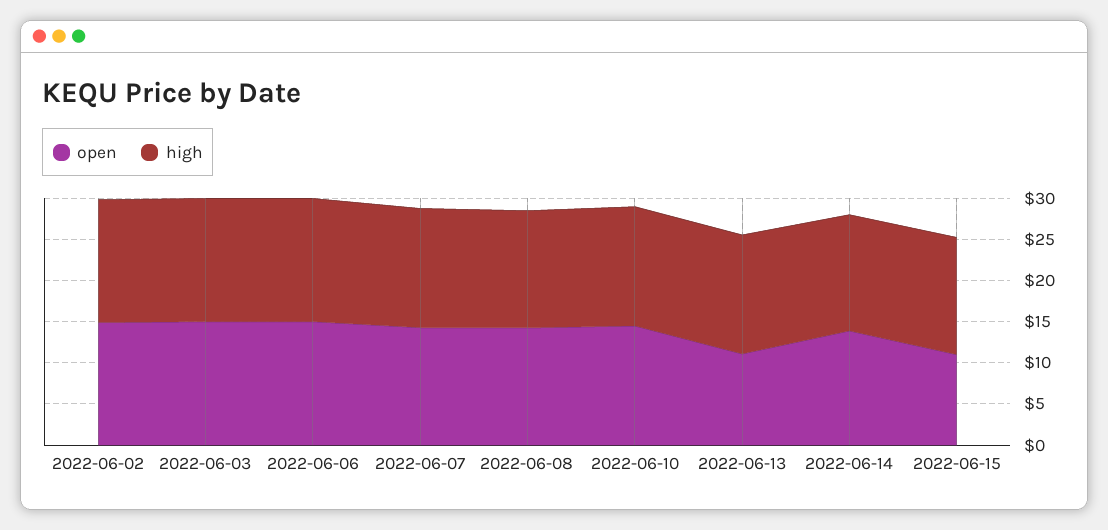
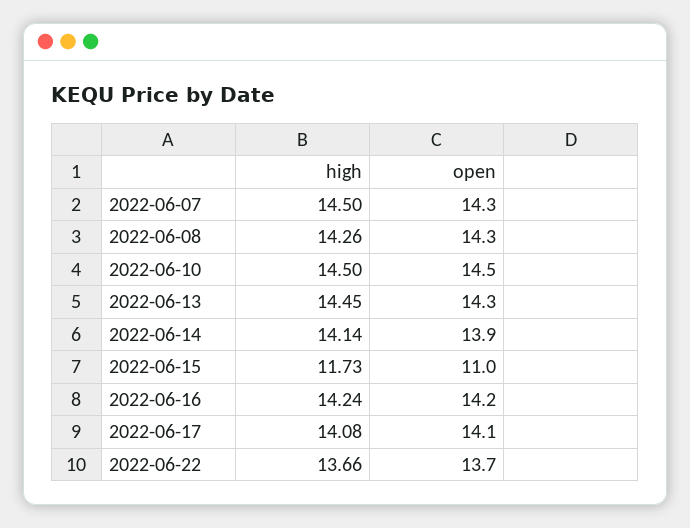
open, 2022-06-02: 15 -> none
high, 2022-06-02: 15 -> none
open, 2022-06-03: 15 -> none
high, 2022-06-03: 15 -> none
open, 2022-06-06: 15 -> none
high, 2022-06-06: 15 -> none
open, 2022-06-13: 11 -> 14.3
high, 2022-06-15: 14 -> 11.73
high, 2022-06-16: none -> 14.24
open, 2022-06-16: none -> 14.2
high, 2022-06-17: none -> 14.08
open, 2022-06-17: none -> 14.1
high, 2022-06-22: none -> 13.66
open, 2022-06-22: none -> 13.7

